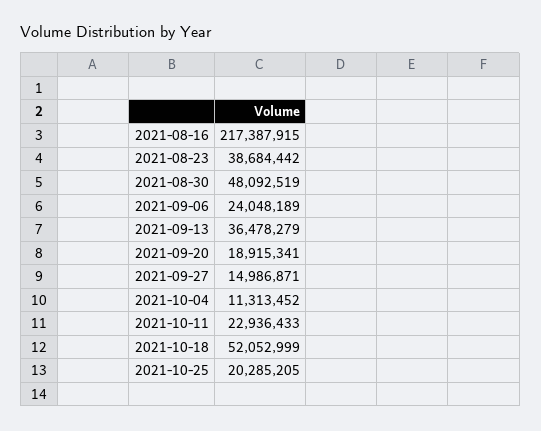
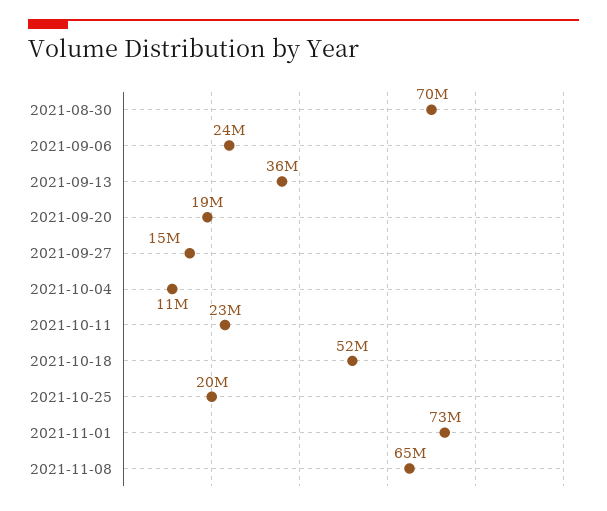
2021-08-16: 217387915 -> none
2021-08-23: 38684442 -> none
2021-08-30: 48092519 -> 70000000
2021-11-01: none -> 73000000
2021-11-08: none -> 65000000

